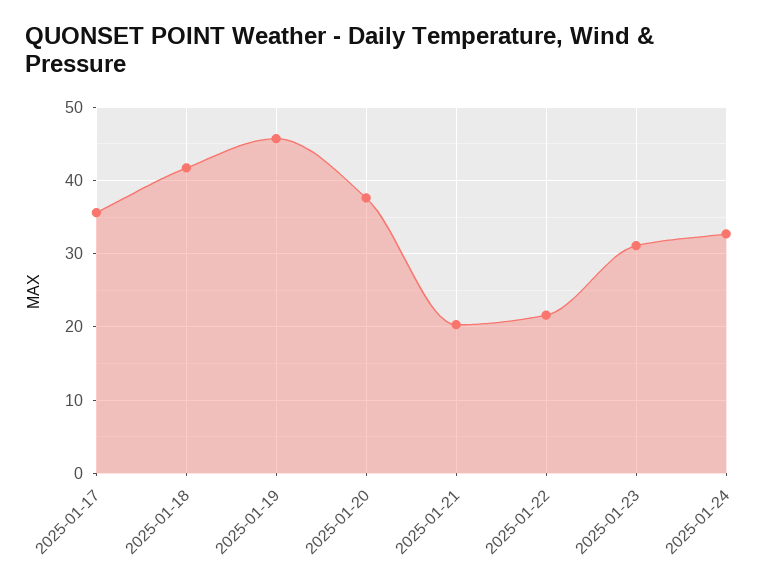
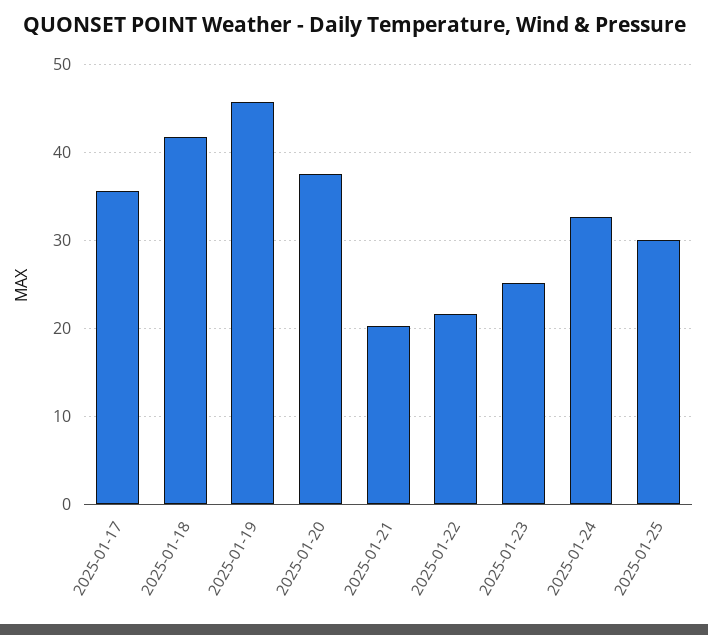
2025-01-23: 31 -> 25
2025-01-25: none -> 30

